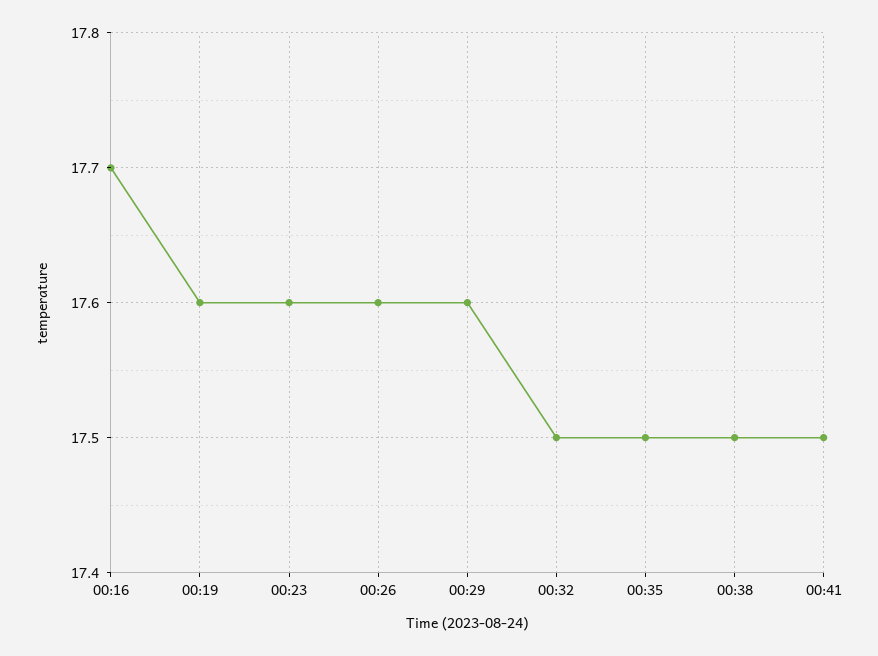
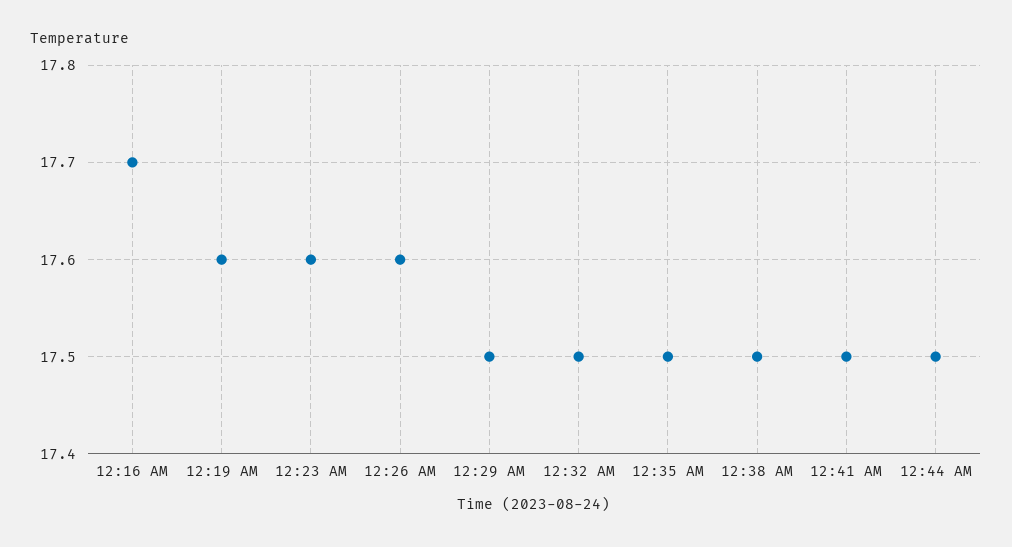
00:29: 17.6 -> 17.5
12:44 AM: none -> 17.5

